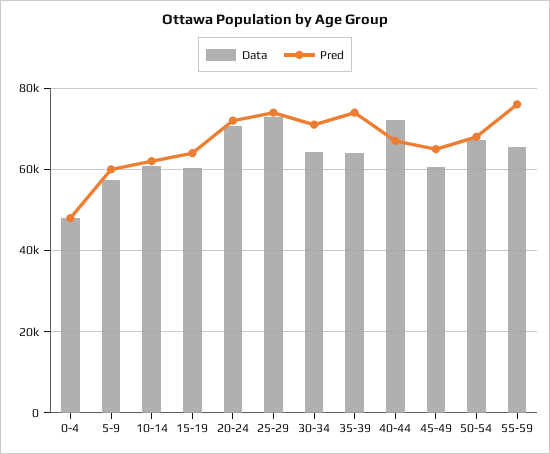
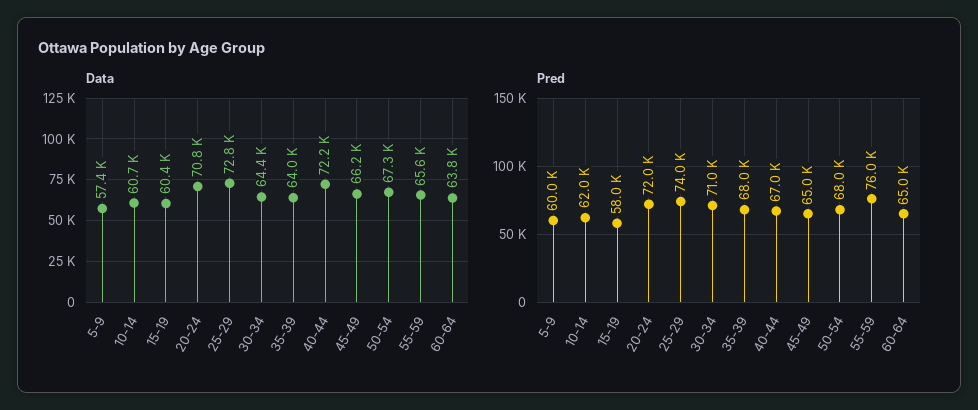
Data, 0-4: 48000 -> none
Pred, 0-4: 48000 -> none
Pred, 15-19: 64000 -> 58000
Pred, 35-39: 74000 -> 68000
Data, 45-49: 60000 -> 66200
Data, 60-64: none -> 63800
Pred, 60-64: none -> 65000

